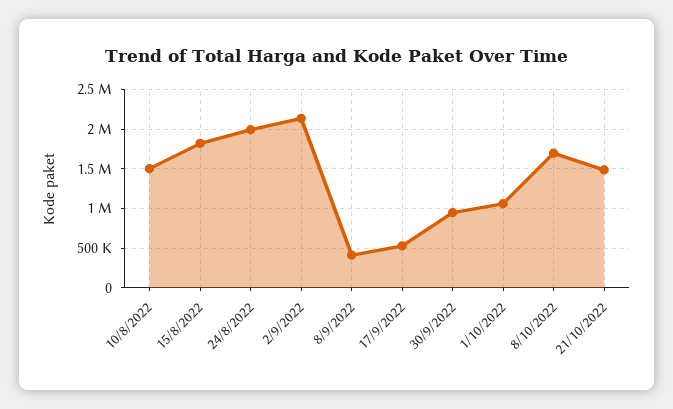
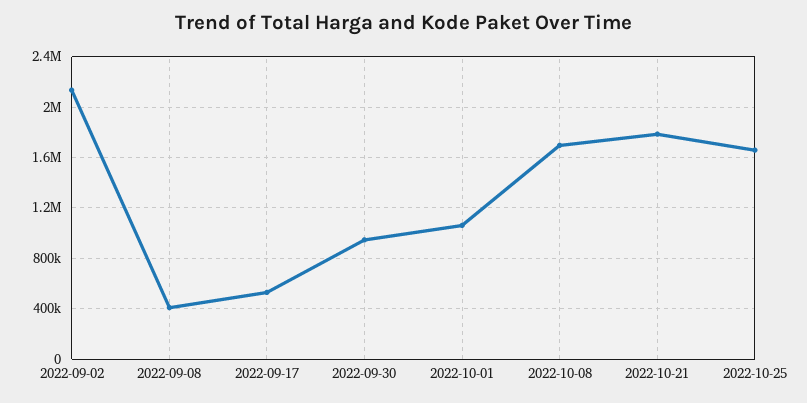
10/8/2022: 1500000 -> none
15/8/2022: 1800000 -> none
24/8/2022: 2000000 -> none
21/10/2022: 1500000 -> 1800000
2022-10-25: none -> 1650000

